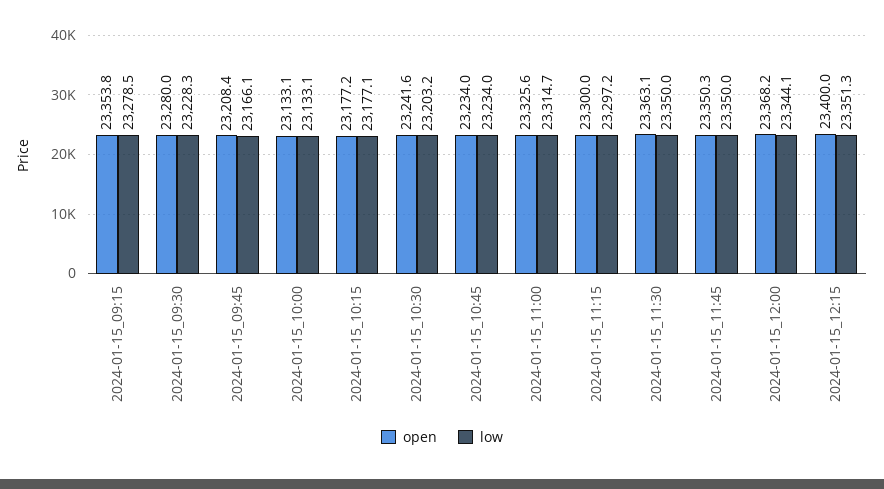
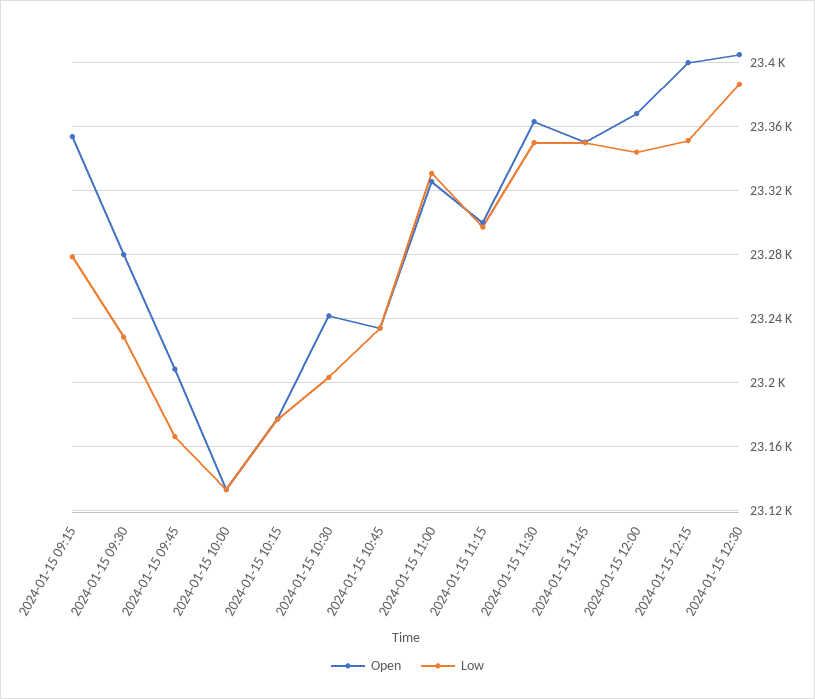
low, 2024-01-15_11:00: 23314.7 -> 23330
open, 2024-01-15 12:30: none -> 23405
low, 2024-01-15 12:30: none -> 23385

